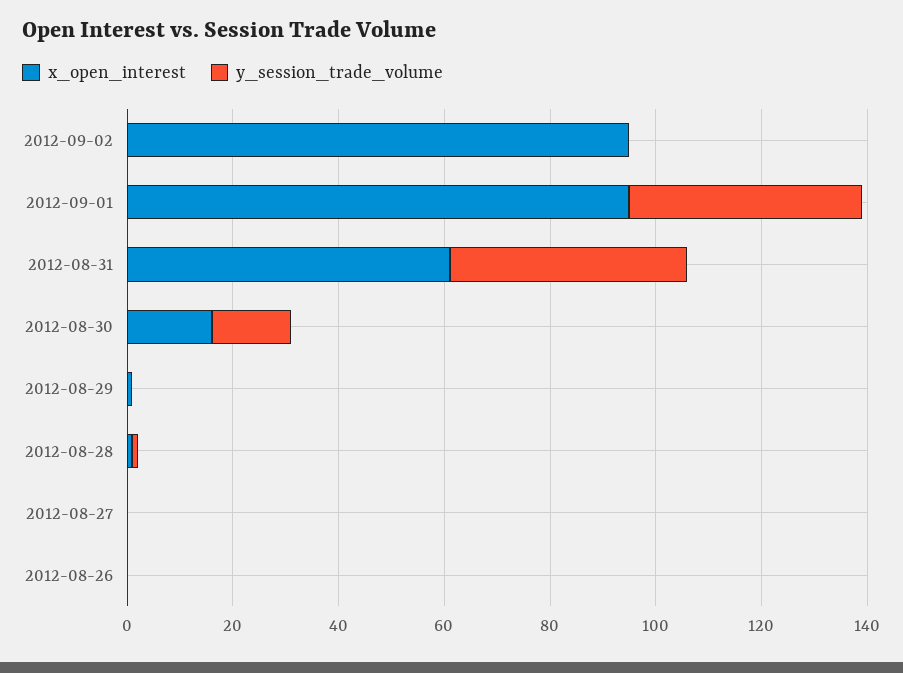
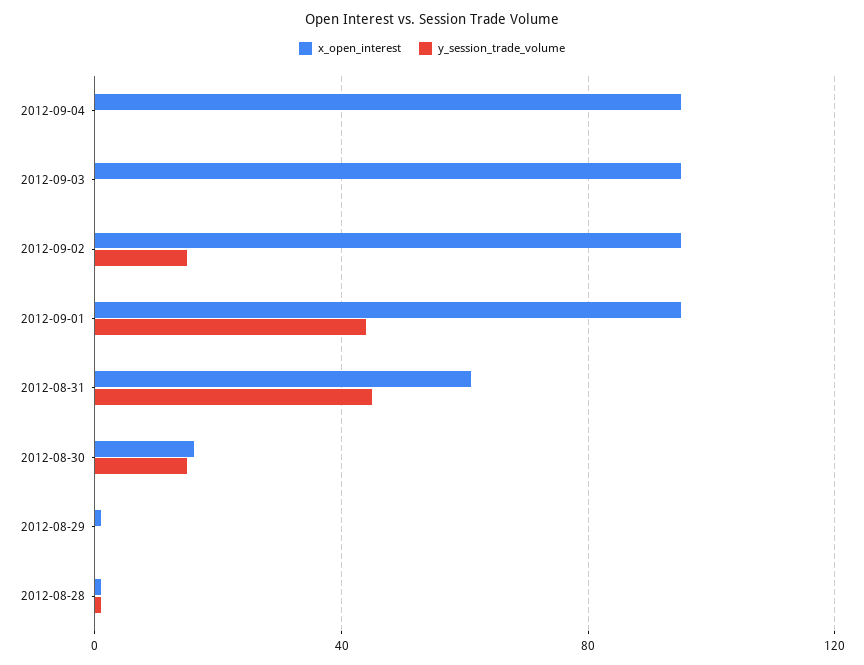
y_session_trade_volume, 2012-09-02: 0 -> 15
x_open_interest, 2012-08-27: 0 -> none
y_session_trade_volume, 2012-08-27: 0 -> none
x_open_interest, 2012-08-26: 0 -> none
y_session_trade_volume, 2012-08-26: 0 -> none
x_open_interest, 2012-09-04: none -> 95
y_session_trade_volume, 2012-09-04: none -> 0
x_open_interest, 2012-09-03: none -> 95
y_session_trade_volume, 2012-09-03: none -> 0

